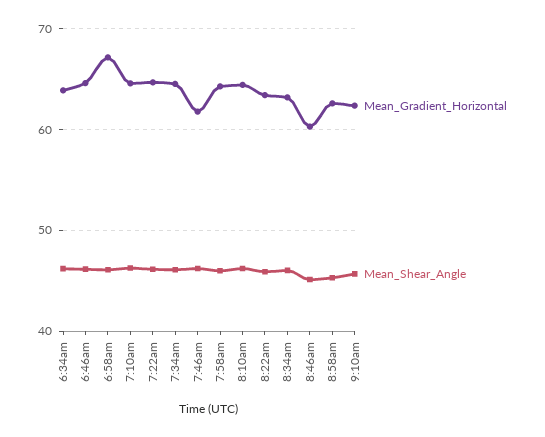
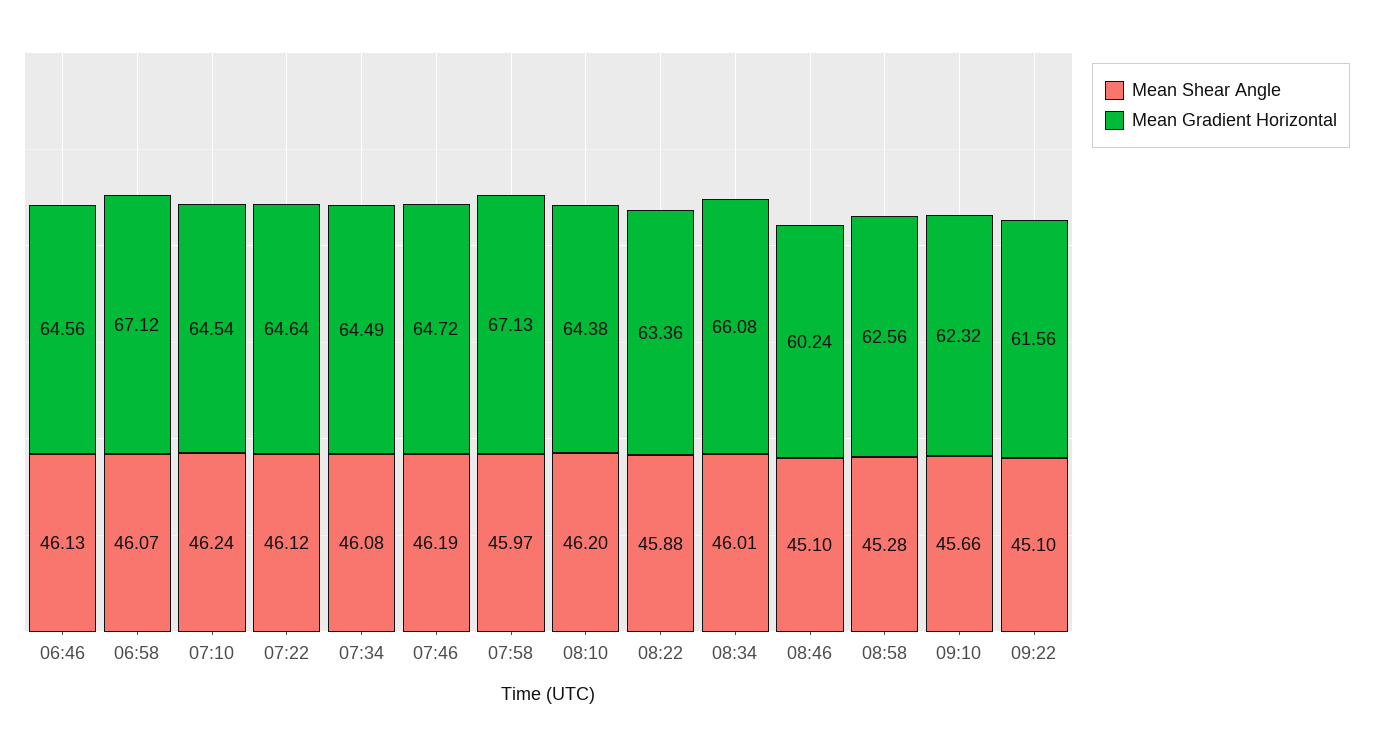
Mean_Gradient_Horizontal, 6:34am: 64 -> none
Mean_Shear_Angle, 6:34am: 46 -> none
Mean_Gradient_Horizontal, 7:46am: 62 -> 64.72
Mean_Gradient_Horizontal, 7:58am: 64 -> 67.13
Mean_Gradient_Horizontal, 8:34am: 63 -> 66.08
Mean_Shear_Angle, 09:22: none -> 45.1
Mean_Gradient_Horizontal, 09:22: none -> 61.56

